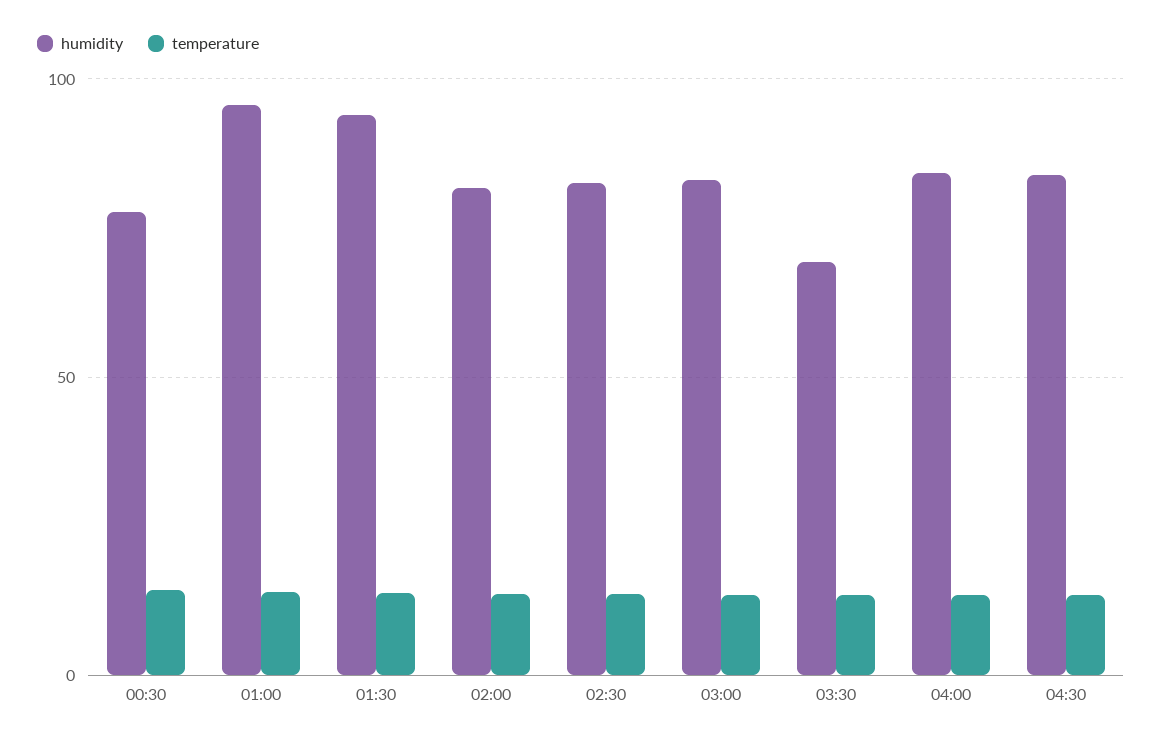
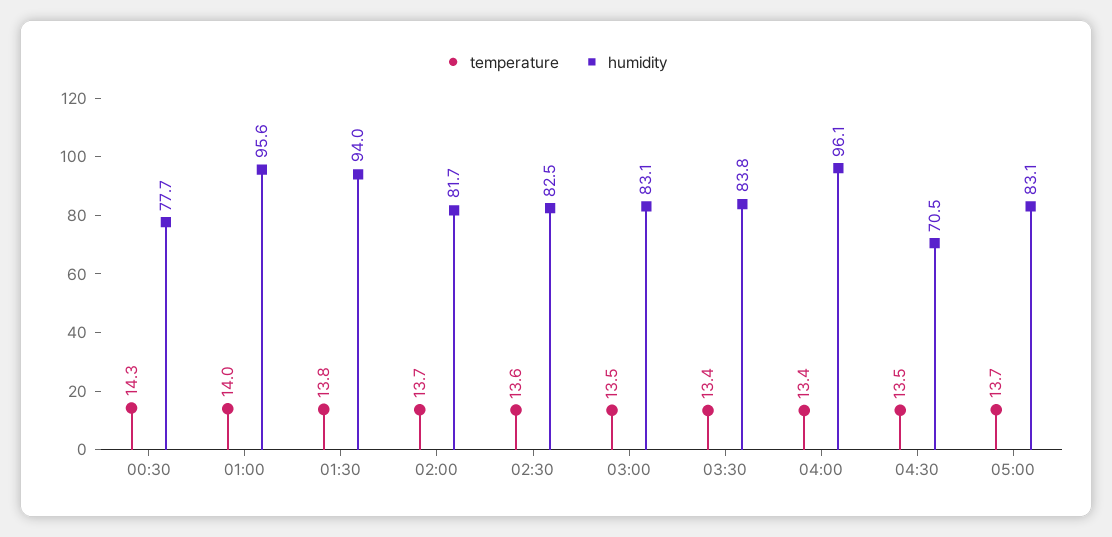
humidity, 03:30: 70 -> 83.8
humidity, 04:00: 85 -> 96.1
humidity, 04:30: 85 -> 70.5
temperature, 05:00: none -> 13.7
humidity, 05:00: none -> 83.1

